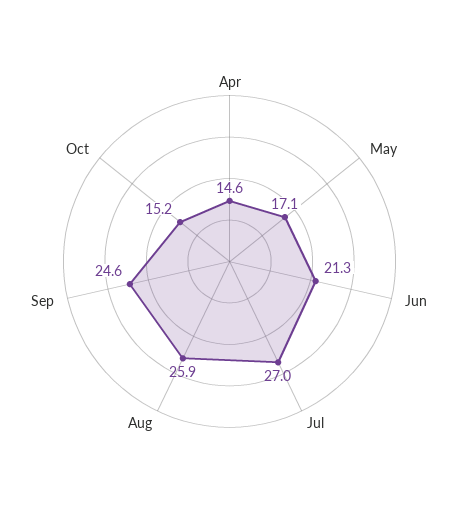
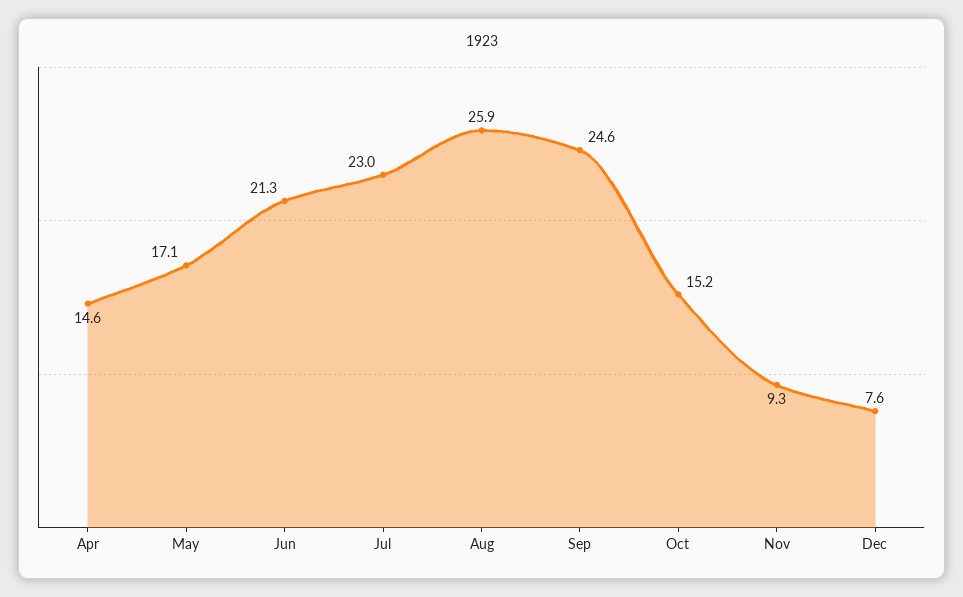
Jul: 27 -> 23
Nov: none -> 9.3
Dec: none -> 7.6

